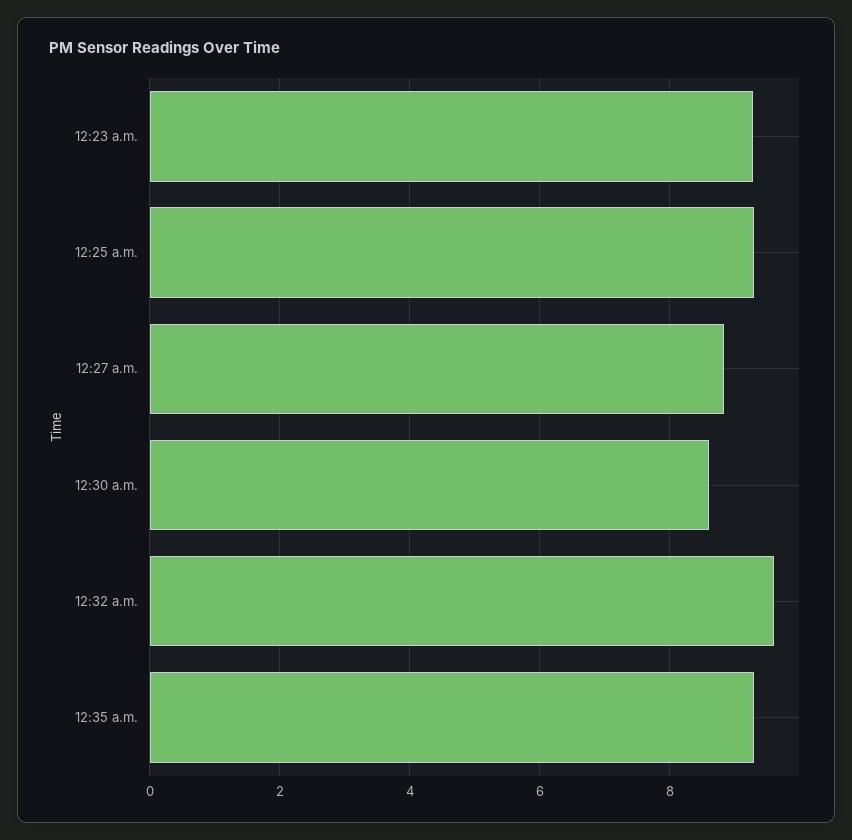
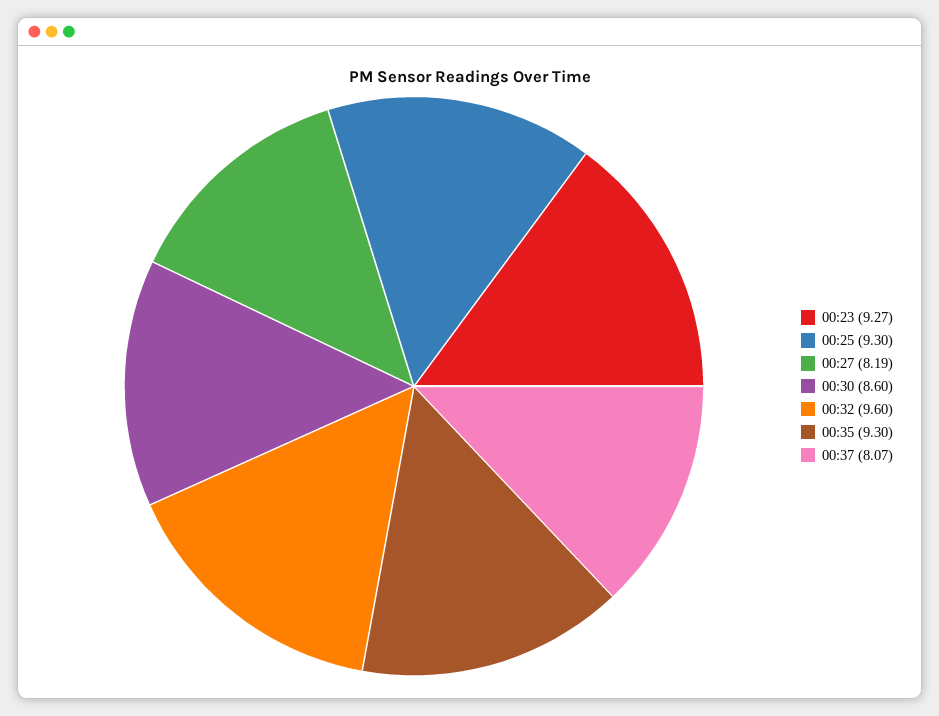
12:27 a.m.: 8.8 -> 8.19
00:37: none -> 8.07

